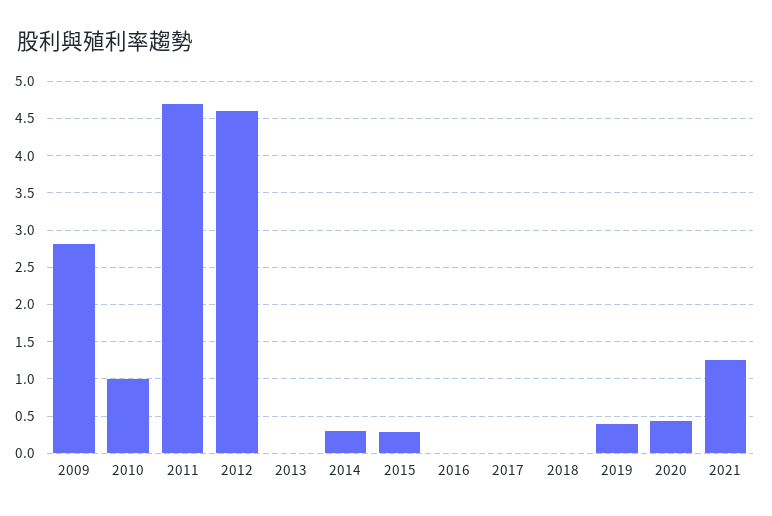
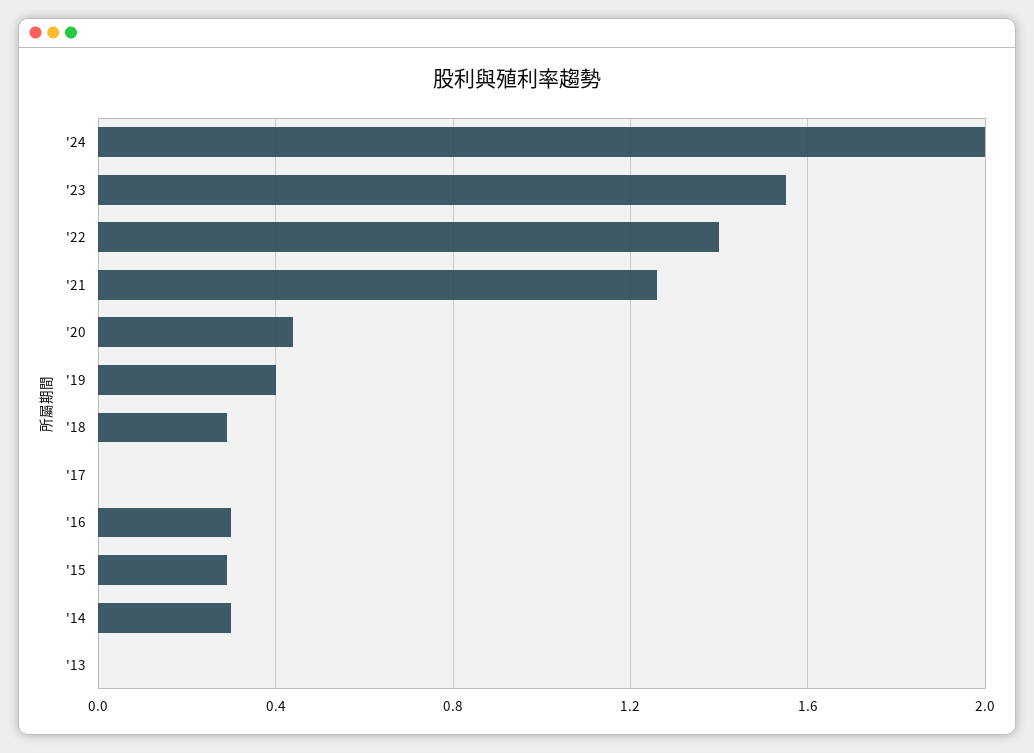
2009: 2.8 -> none
2010: 1 -> none
2011: 4.7 -> none
2012: 4.6 -> none
2016: 0 -> 0.3
2018: 0 -> 0.3
'24: none -> 2
'23: none -> 1.55
'22: none -> 1.4

